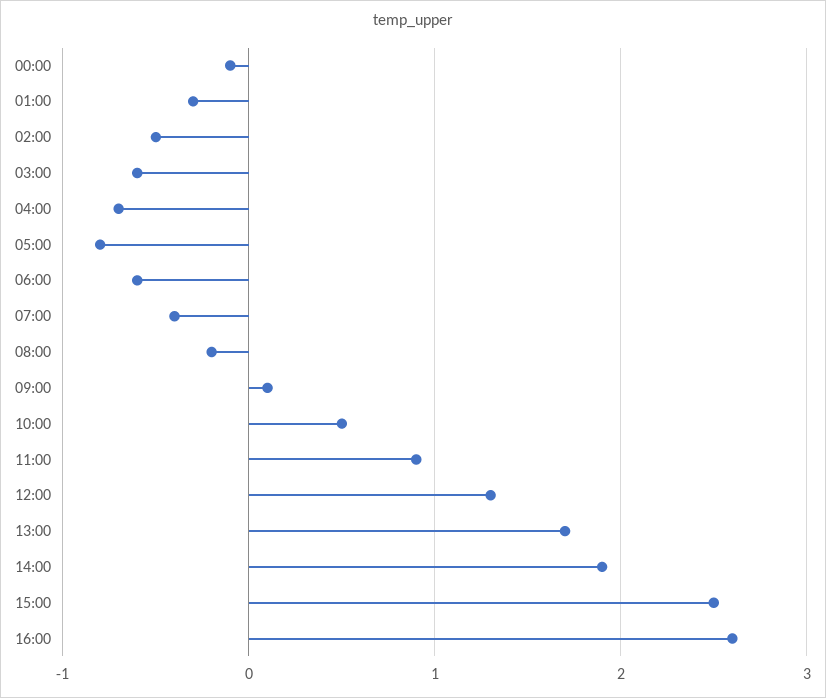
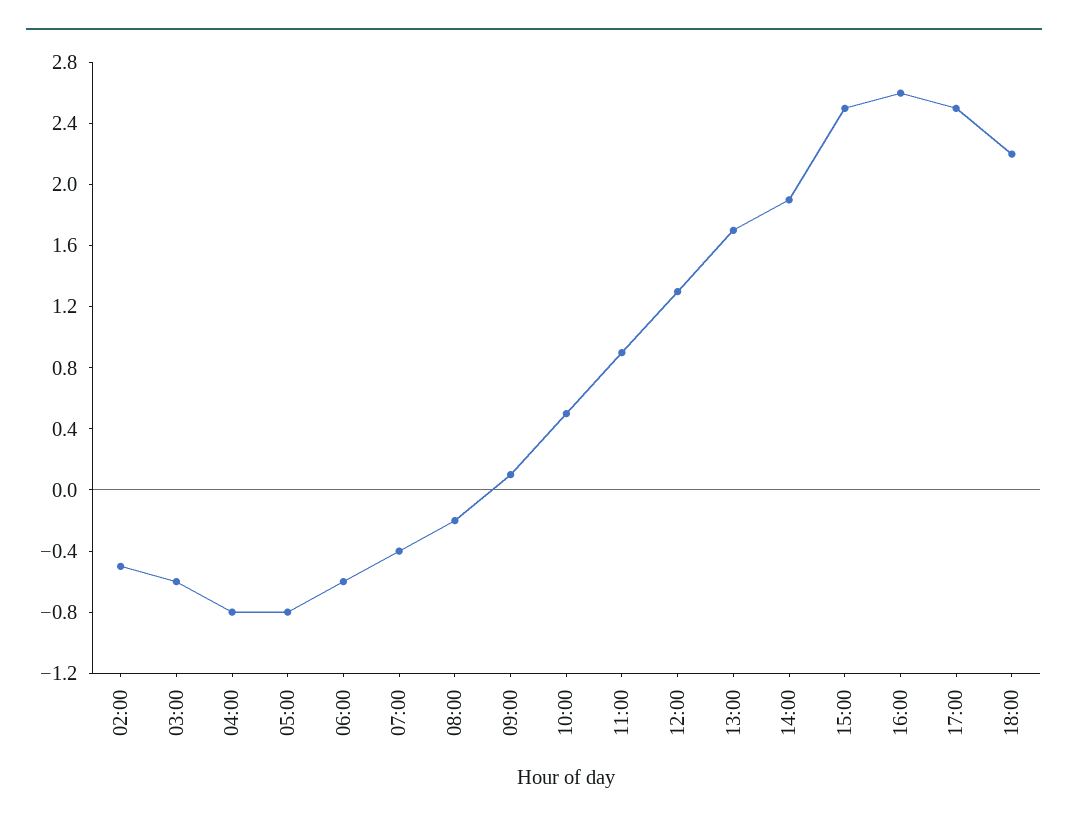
00:00: -0.1 -> none
01:00: -0.3 -> none
04:00: -0.7 -> -0.8
17:00: none -> 2.5
18:00: none -> 2.2

